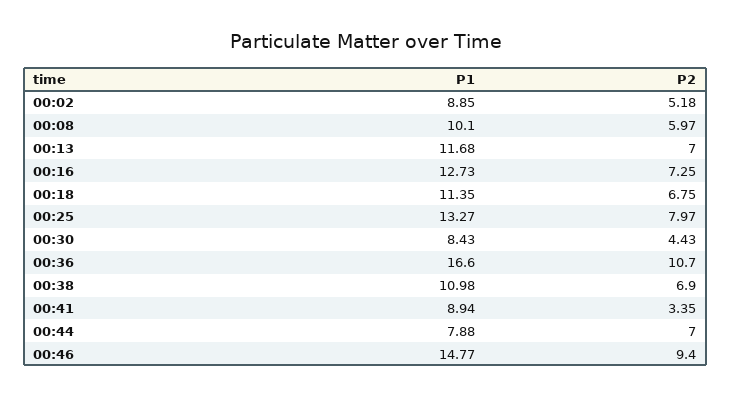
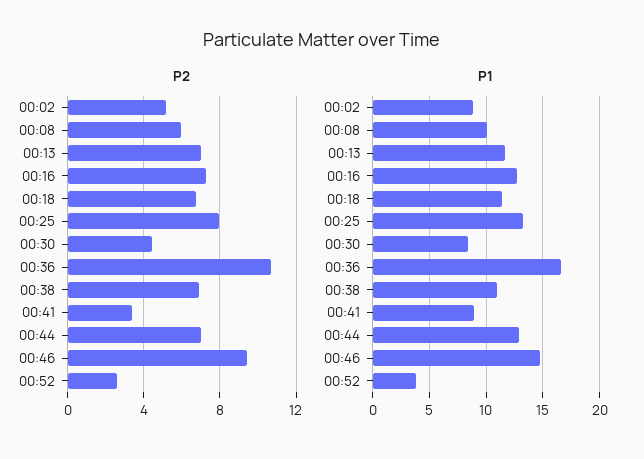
P1, 00:44: 7.88 -> 13
P2, 00:52: none -> 2.5
P1, 00:52: none -> 4

